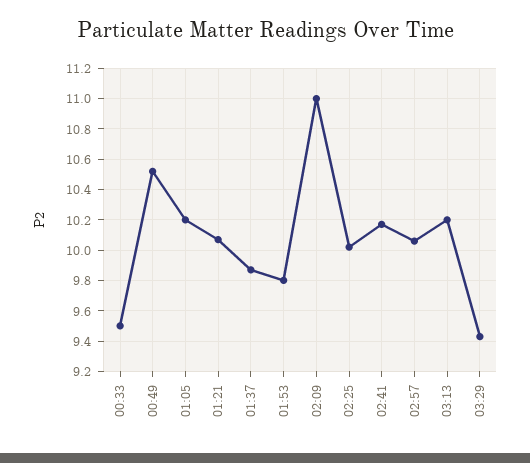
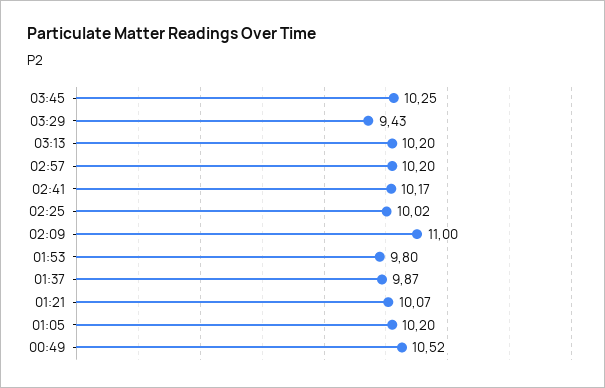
00:33: 9.5 -> none
02:57: 10.05 -> 10.2
03:45: none -> 10.25

